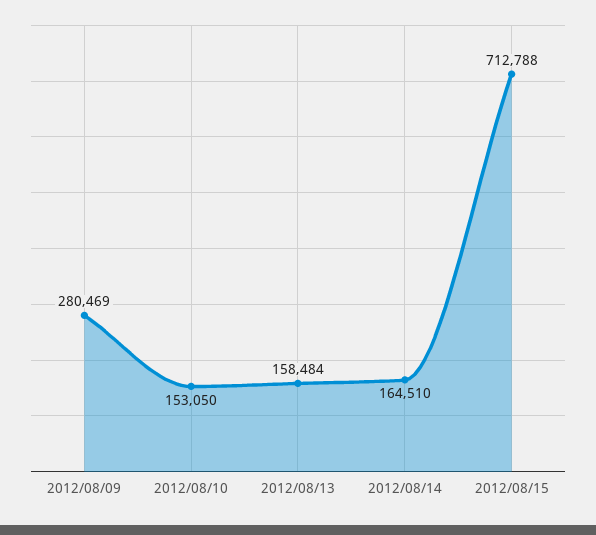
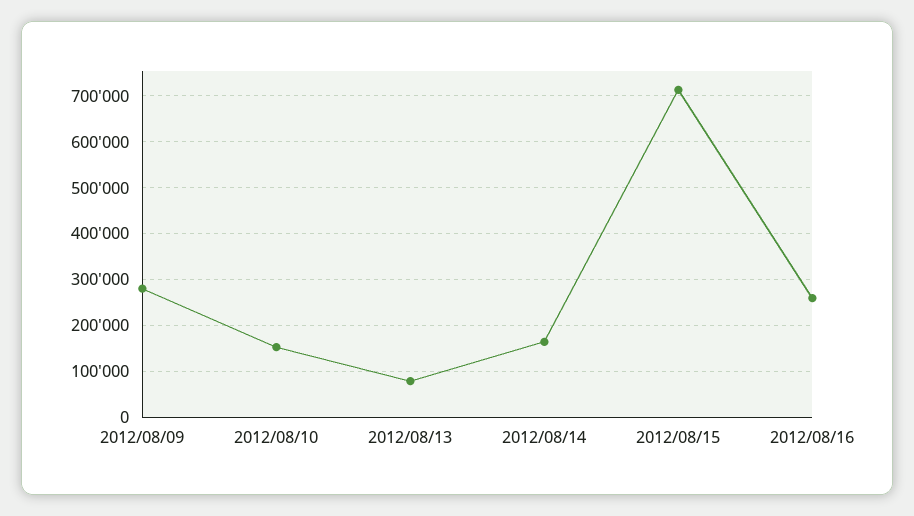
2012/08/13: 158484 -> 80000
2012/08/16: none -> 260000

